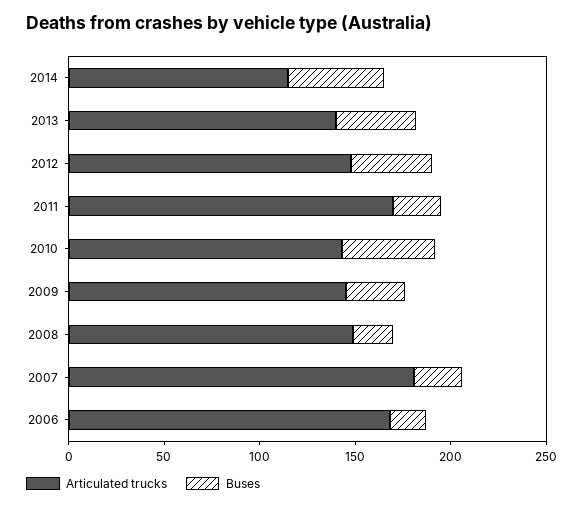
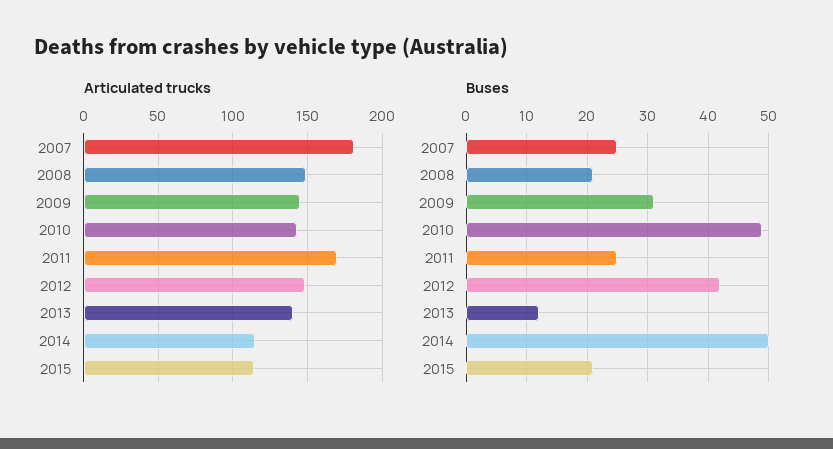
Buses, 2013: 40 -> 12
Articulated trucks, 2006: 170 -> none
Buses, 2006: 20 -> none
Articulated trucks, 2015: none -> 115
Buses, 2015: none -> 21

